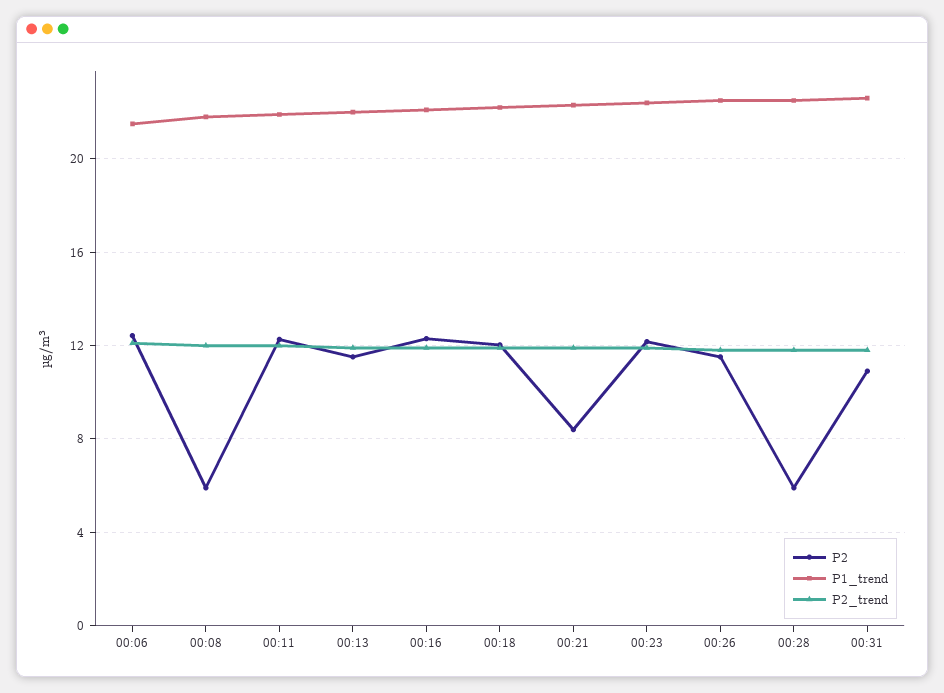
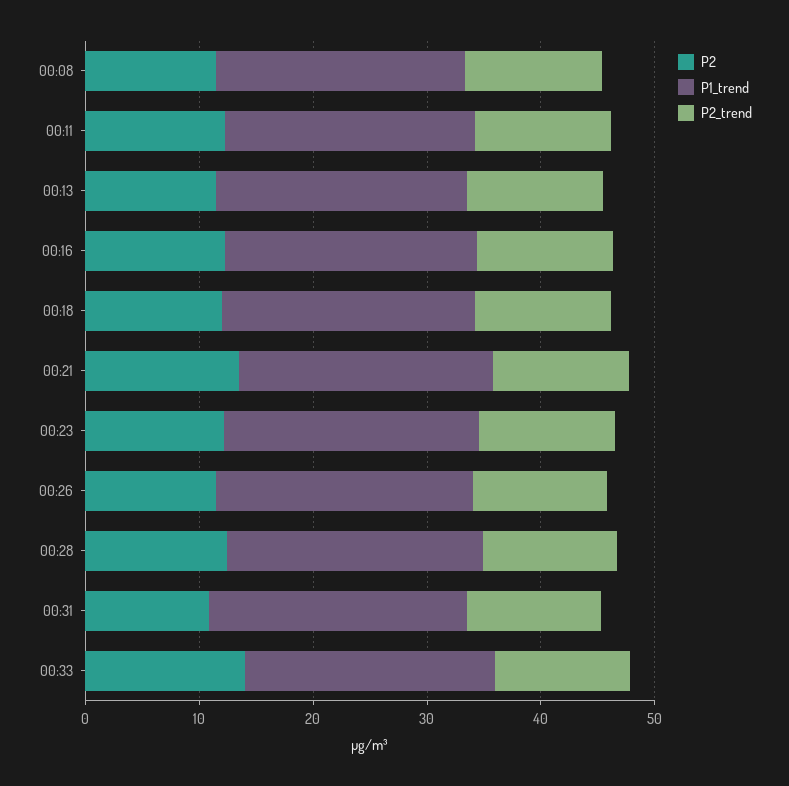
P2, 00:06: 12.5 -> none
P1_trend, 00:06: 21.5 -> none
P2_trend, 00:06: 12 -> none
P2, 00:08: 6 -> 12
P2, 00:21: 8.5 -> 14
P2, 00:28: 6 -> 12
P2, 00:33: none -> 14
P1_trend, 00:33: none -> 22
P2_trend, 00:33: none -> 12

